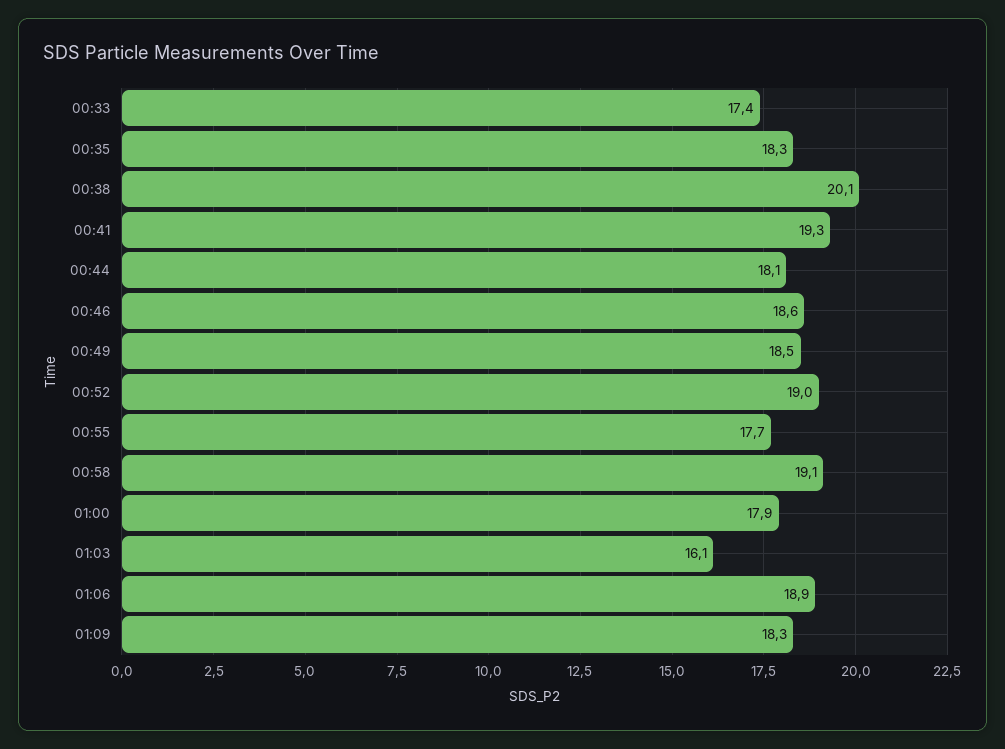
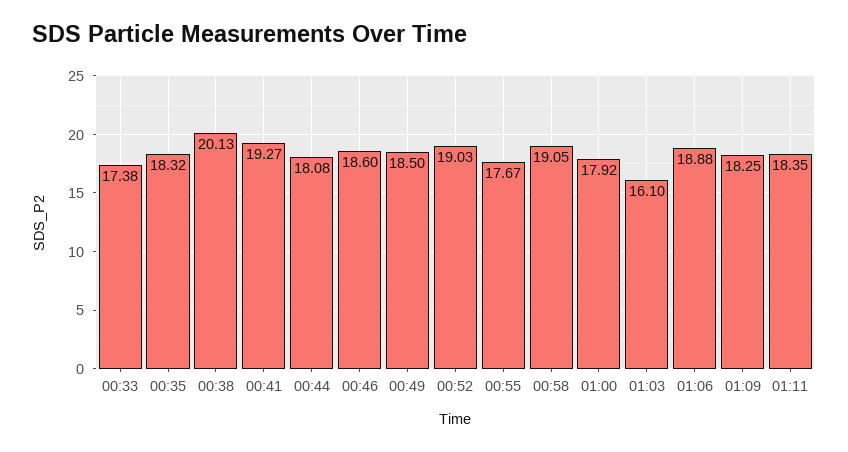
01:11: none -> 18.35

